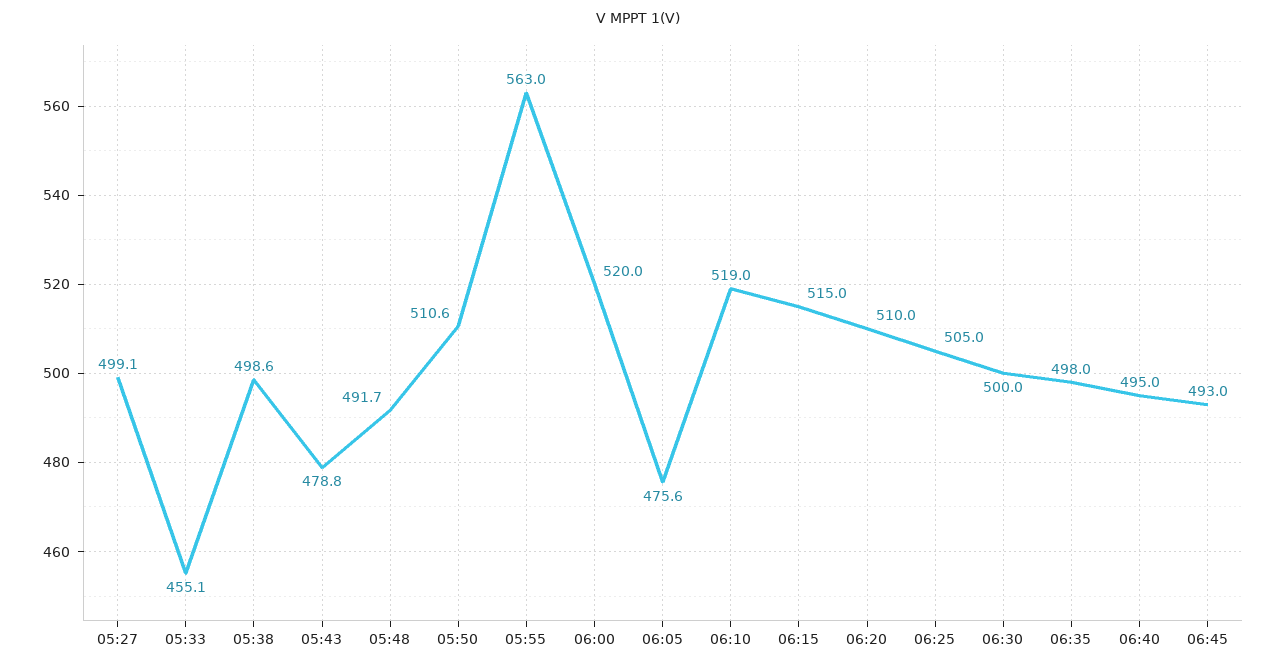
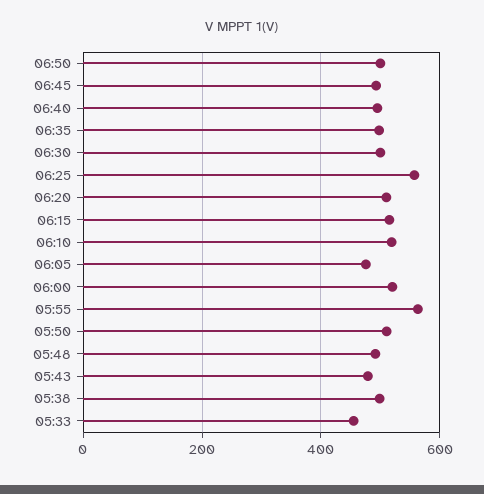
05:27: 499.1 -> none
06:25: 505 -> 560
06:50: none -> 500

